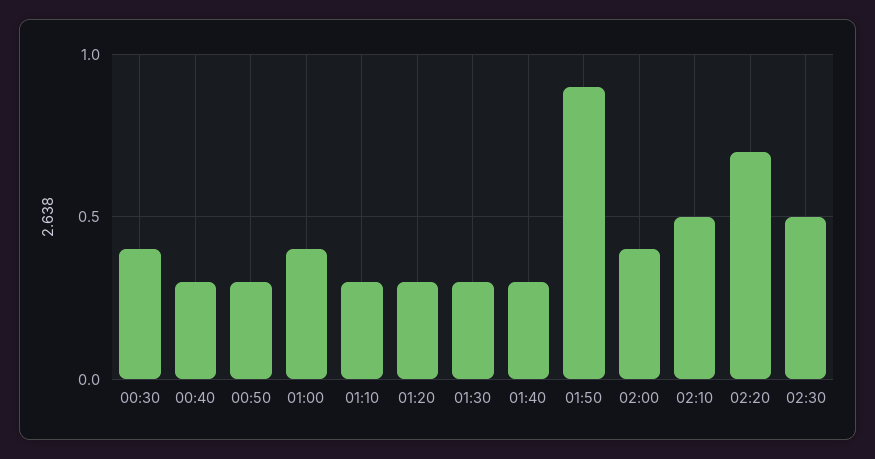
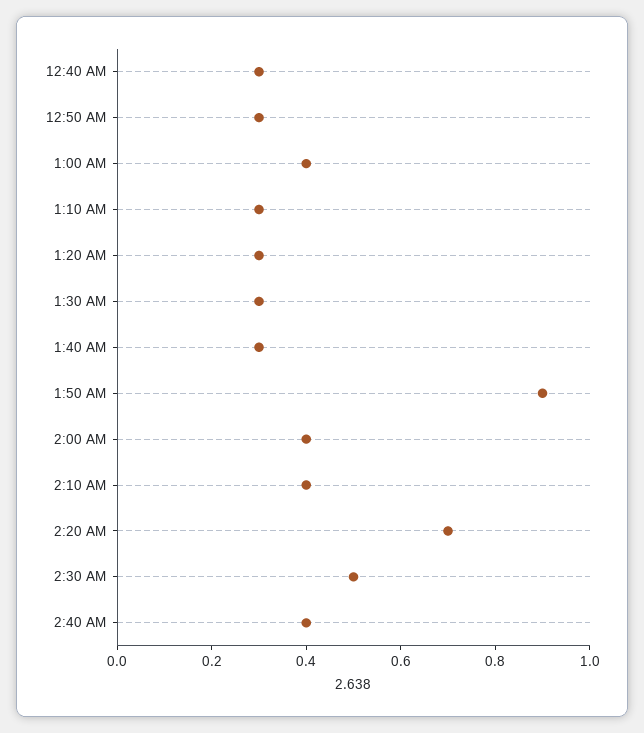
00:30: 0.4 -> none
02:10: 0.5 -> 0.4
2:40 AM: none -> 0.4

